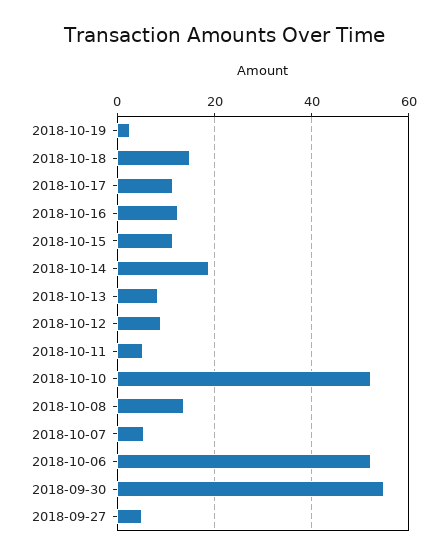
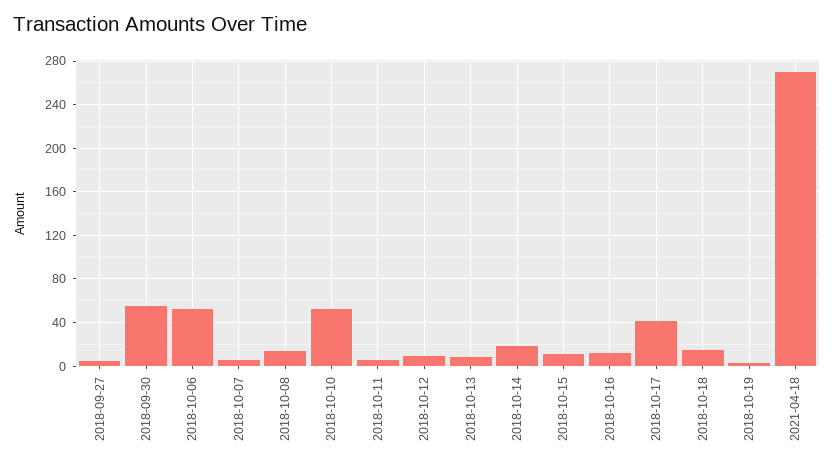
2018-10-17: 12 -> 40
2021-04-18: none -> 270

